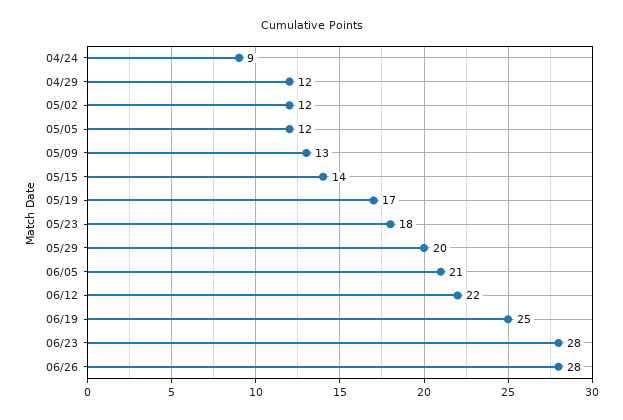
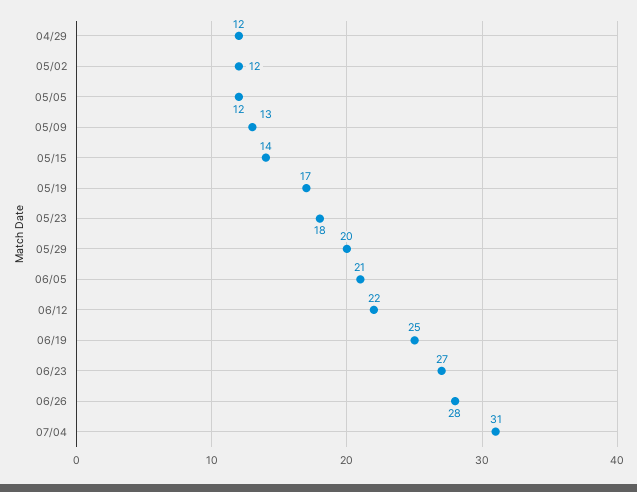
04/24: 9 -> none
06/23: 28 -> 27
07/04: none -> 31

